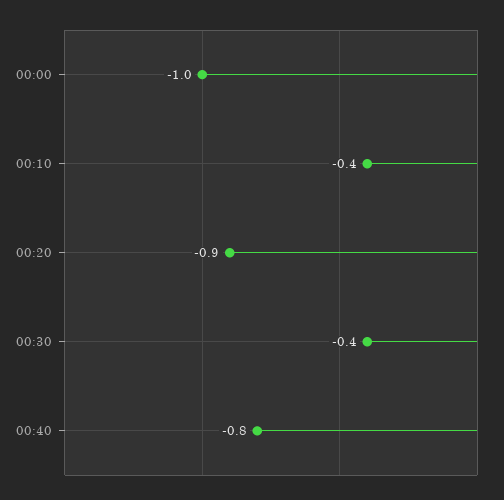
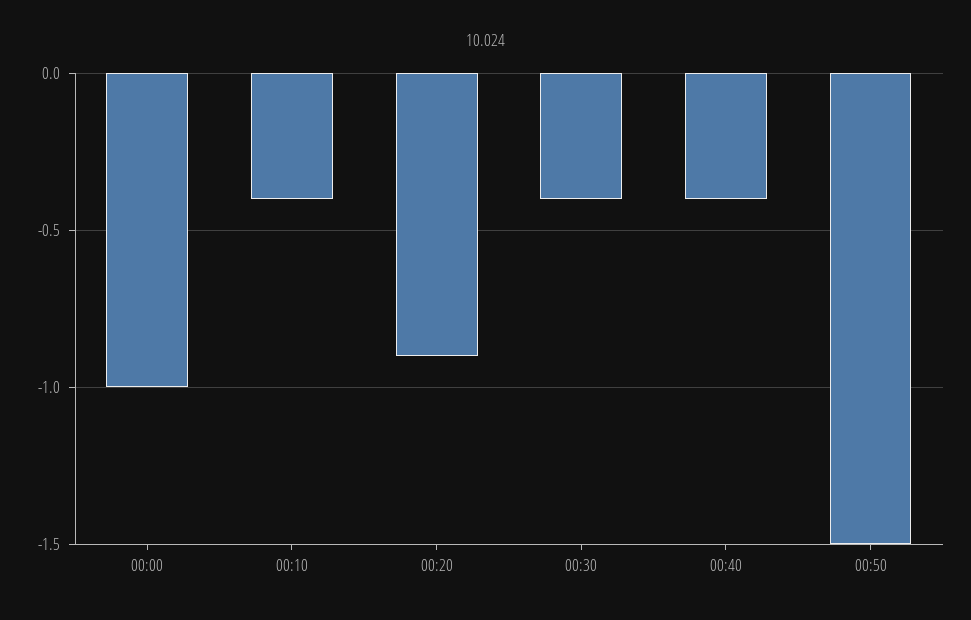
00:40: -0.8 -> -0.4
00:50: none -> -1.5

